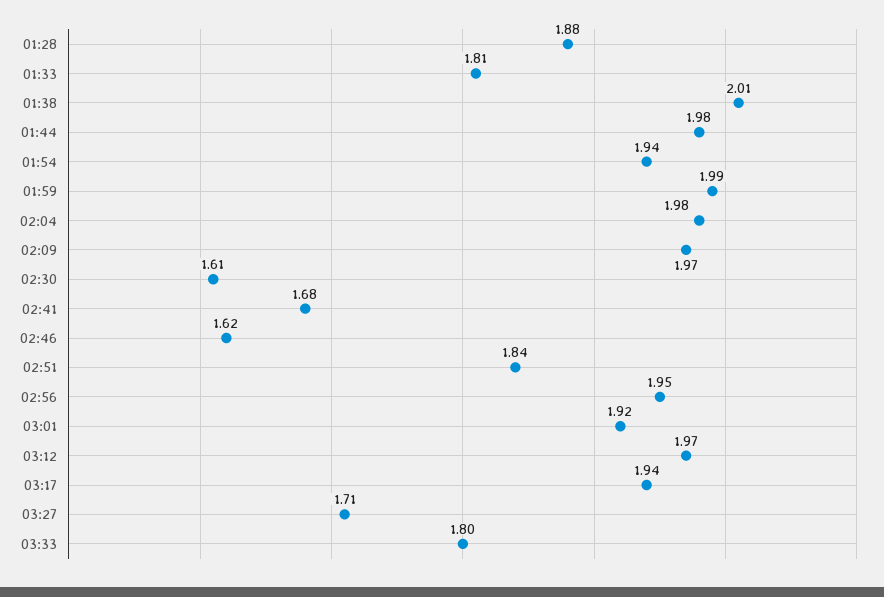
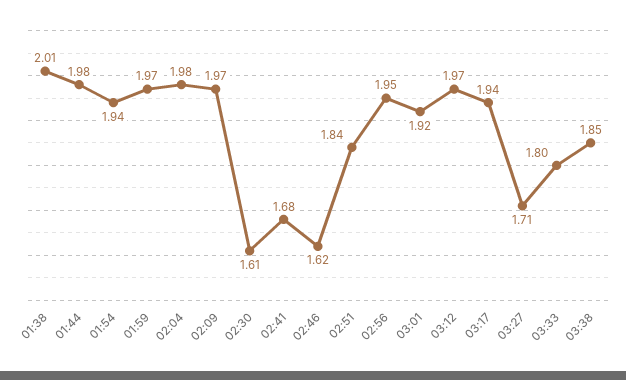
01:28: 1.88 -> none
01:33: 1.81 -> none
01:59: 1.99 -> 1.97
03:38: none -> 1.85

